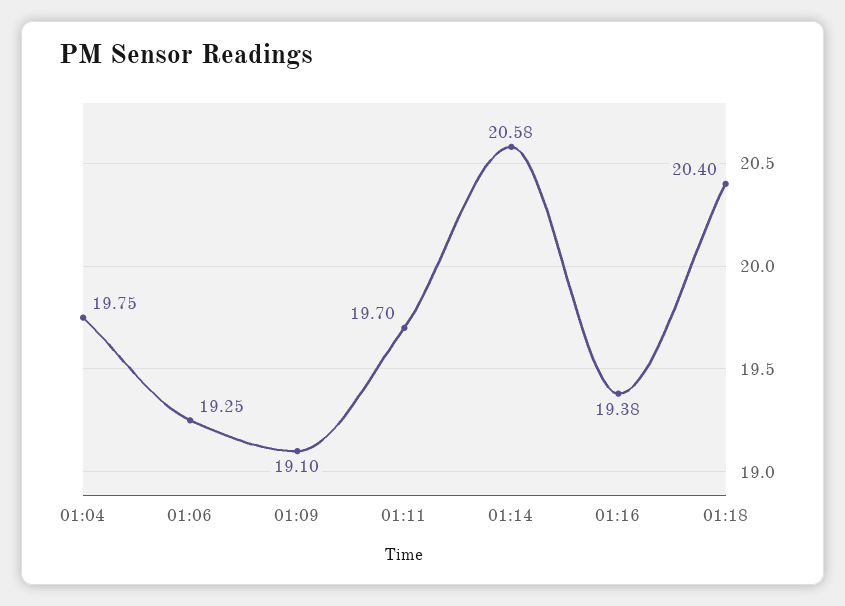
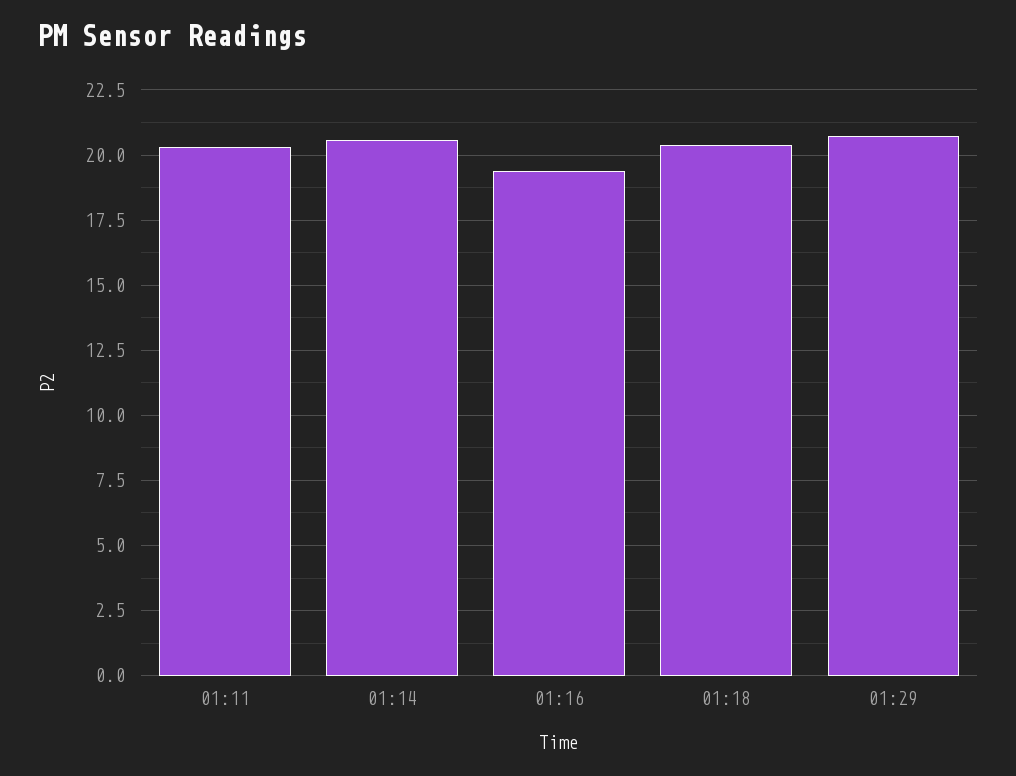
01:04: 19.75 -> none
01:06: 19.25 -> none
01:09: 19.1 -> none
01:11: 19.7 -> 20.25
01:29: none -> 20.75

